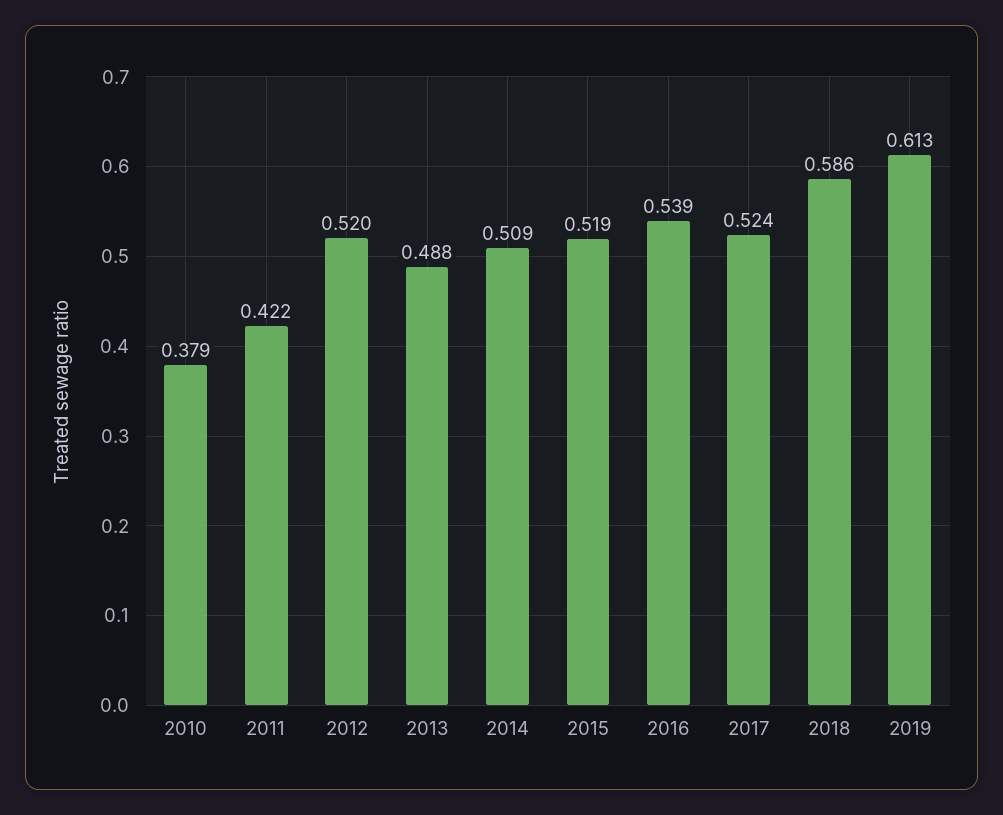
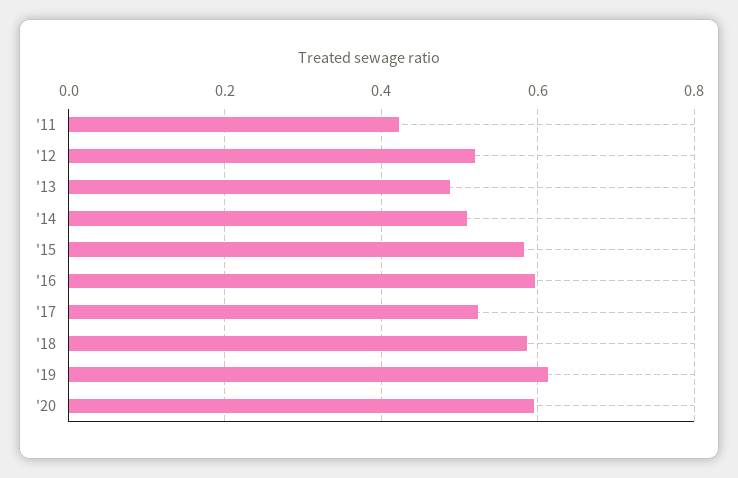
2010: 0.379 -> none
2015: 0.519 -> 0.58
2016: 0.539 -> 0.6
'20: none -> 0.6

